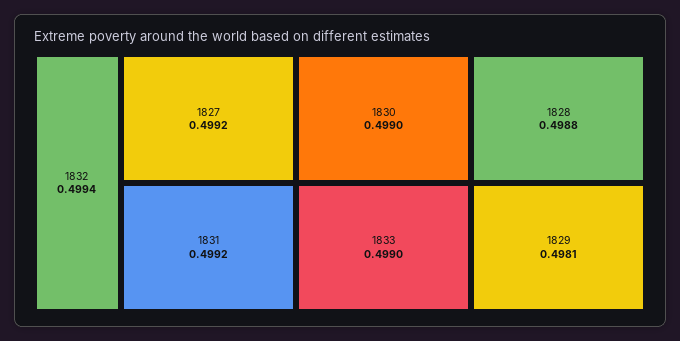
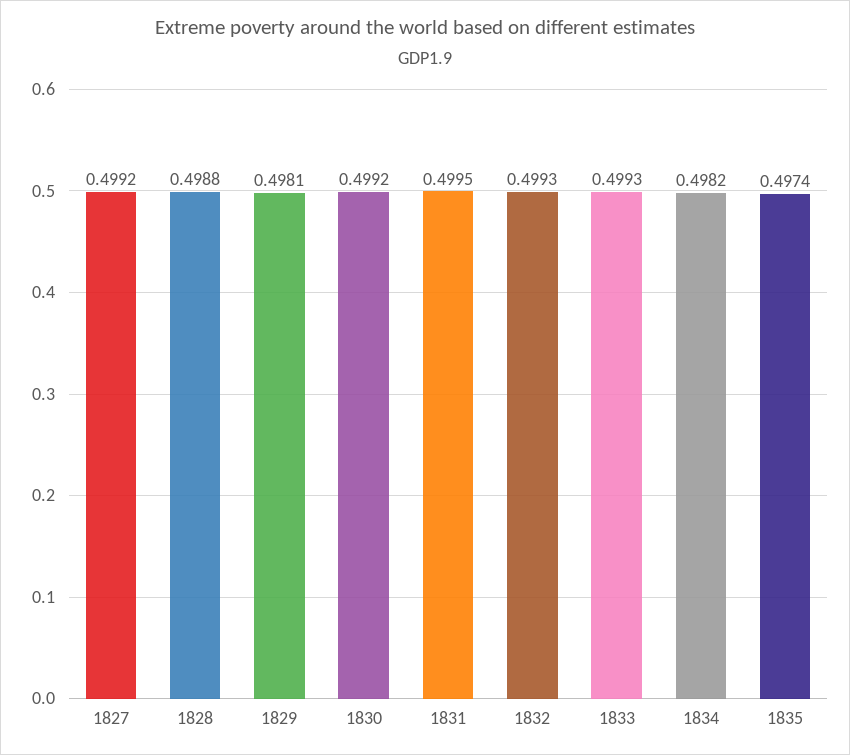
1832: 0.4994 -> 0.4993
1831: 0.4992 -> 0.4995
1830: 0.499 -> 0.4992
1833: 0.499 -> 0.4993
1834: none -> 0.4982
1835: none -> 0.4974

